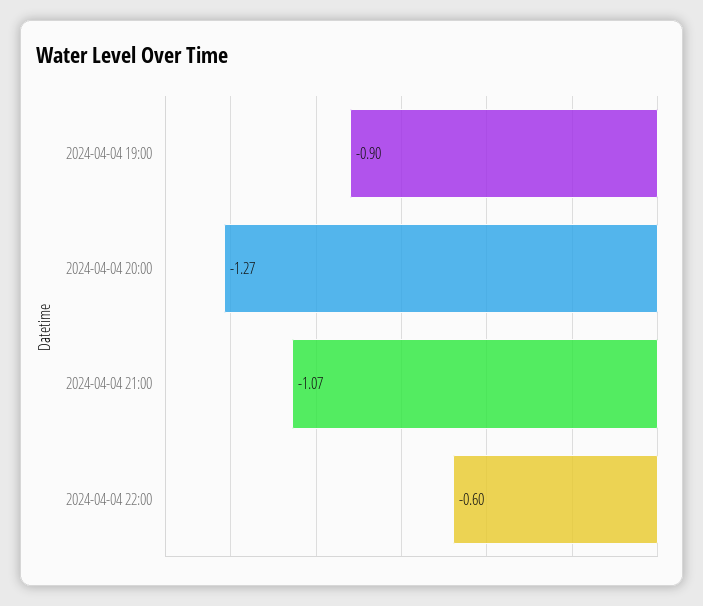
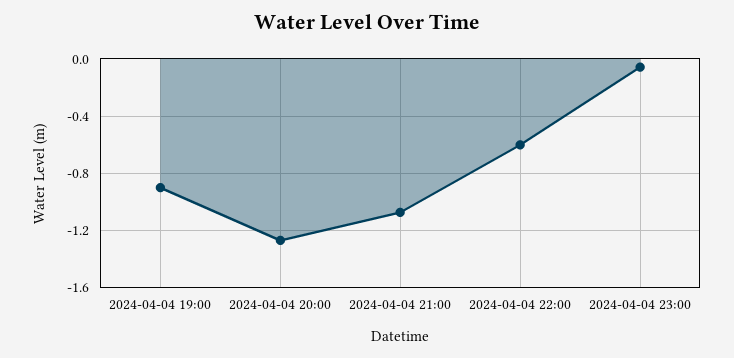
2024-04-04 23:00: none -> -0.05

